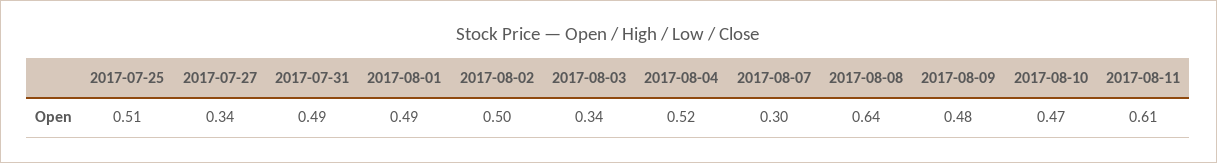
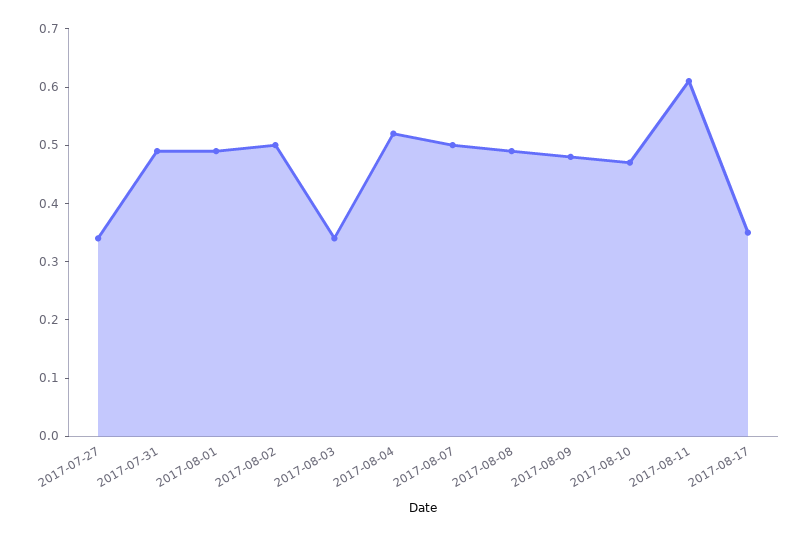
2017-07-25: 0.51 -> none
2017-08-07: 0.3 -> 0.5
2017-08-08: 0.64 -> 0.5
2017-08-17: none -> 0.35

